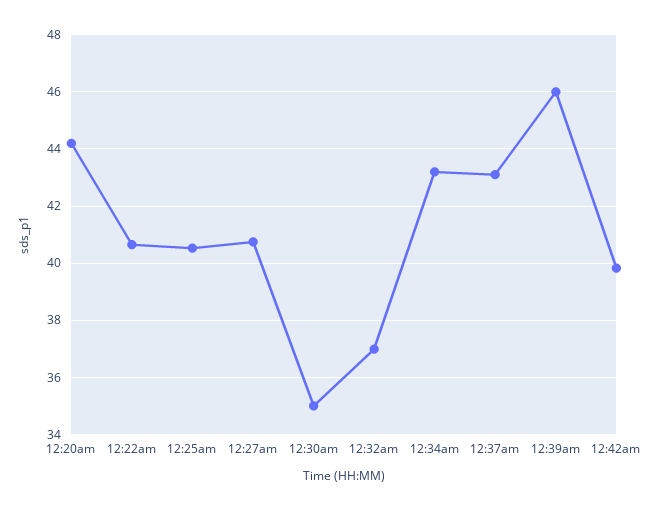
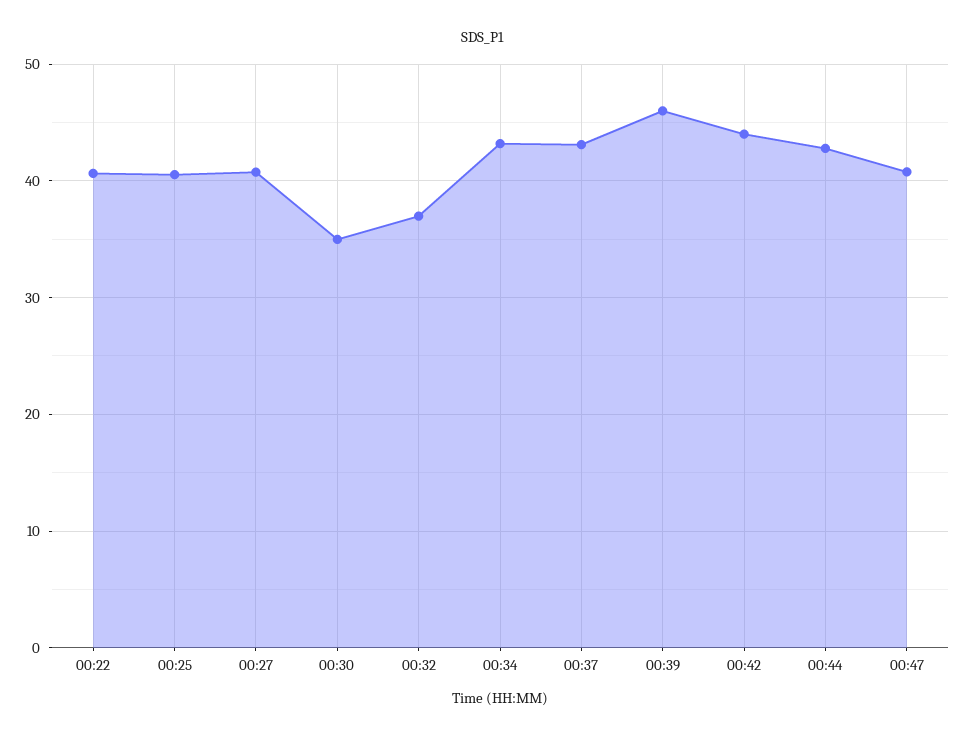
12:20am: 44.25 -> none
12:42am: 39.75 -> 44
00:44: none -> 43
00:47: none -> 41

